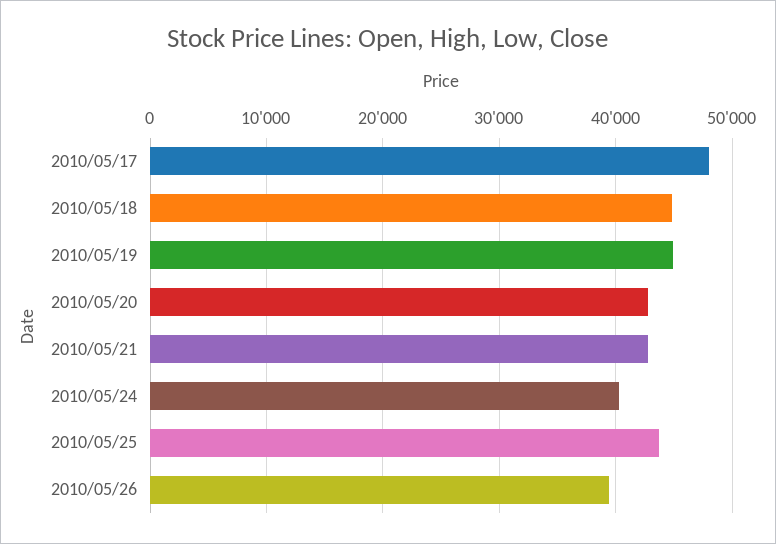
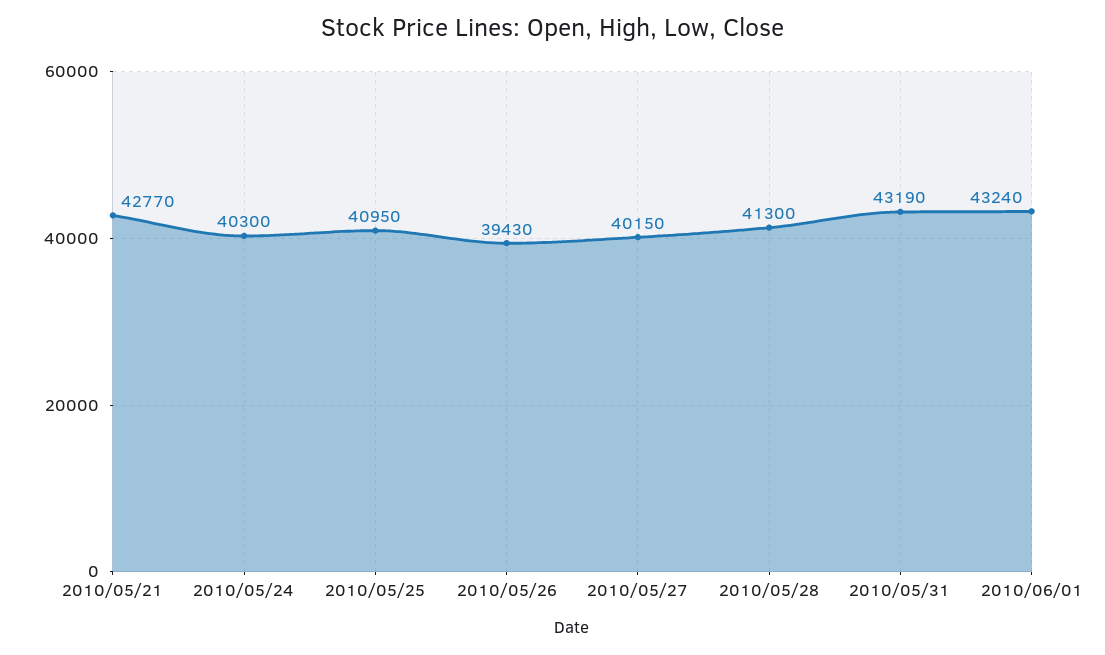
2010/05/17: 48000 -> none
2010/05/18: 45000 -> none
2010/05/19: 45000 -> none
2010/05/20: 43000 -> none
2010/05/25: 44000 -> 40950
2010/05/27: none -> 40150
2010/05/28: none -> 41300
2010/05/31: none -> 43190
2010/06/01: none -> 43240

